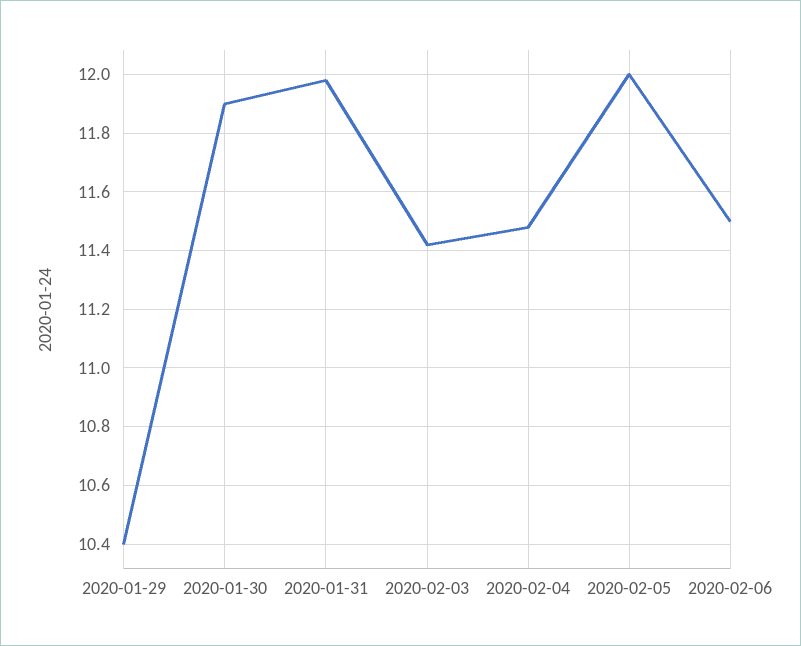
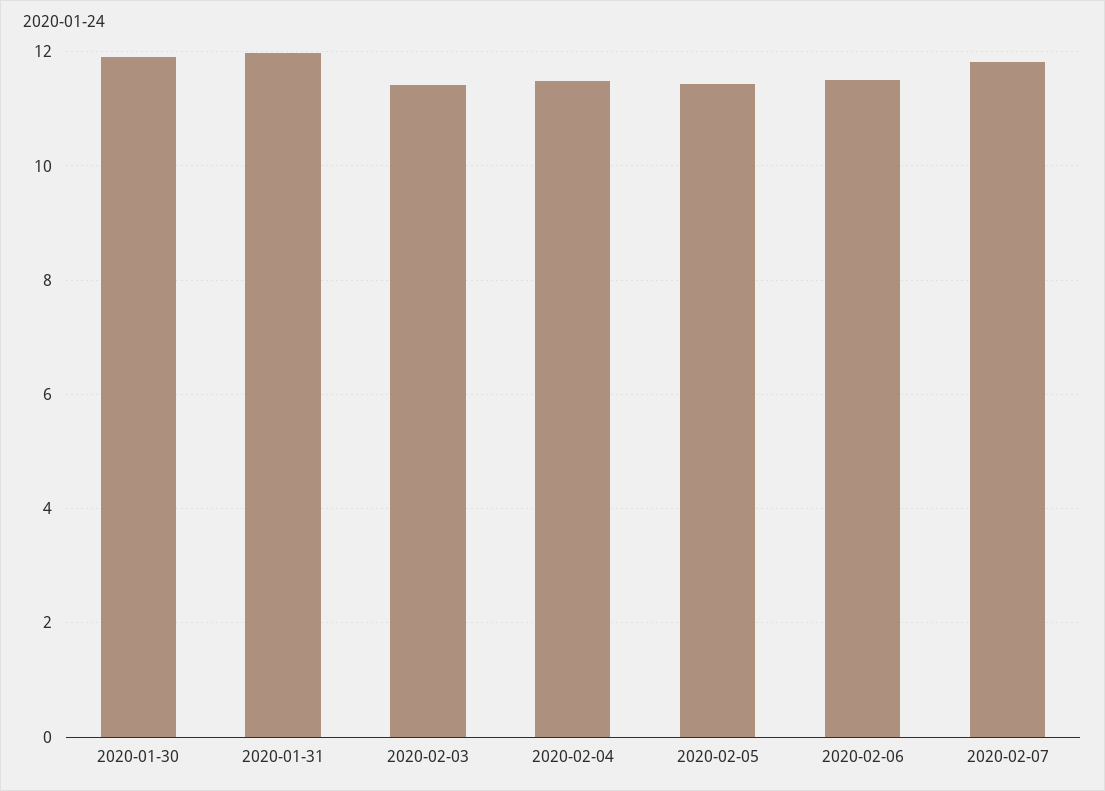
2020-01-29: 10.4 -> none
2020-02-05: 12 -> 11.4
2020-02-07: none -> 11.8

